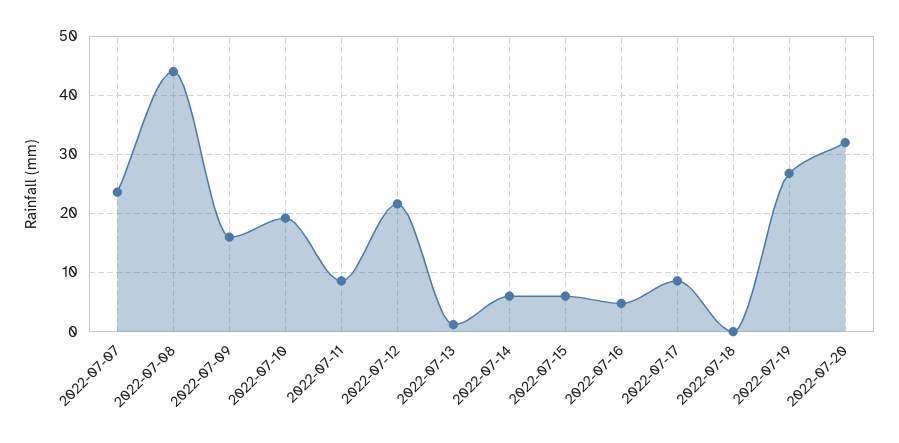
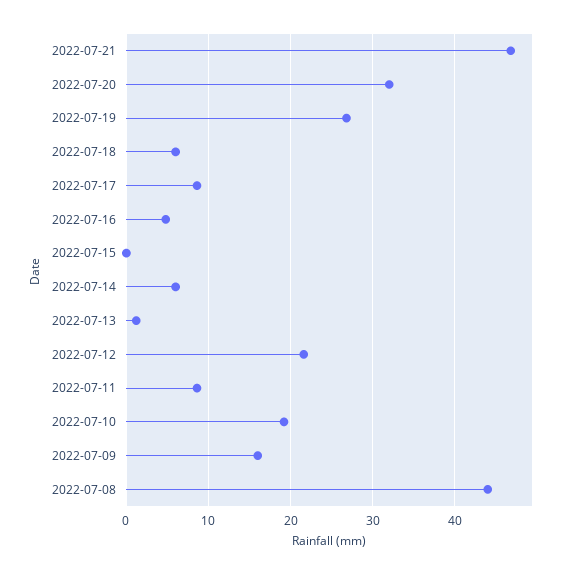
2022-07-07: 24 -> none
2022-07-15: 6 -> 0
2022-07-18: 0 -> 6
2022-07-21: none -> 47

